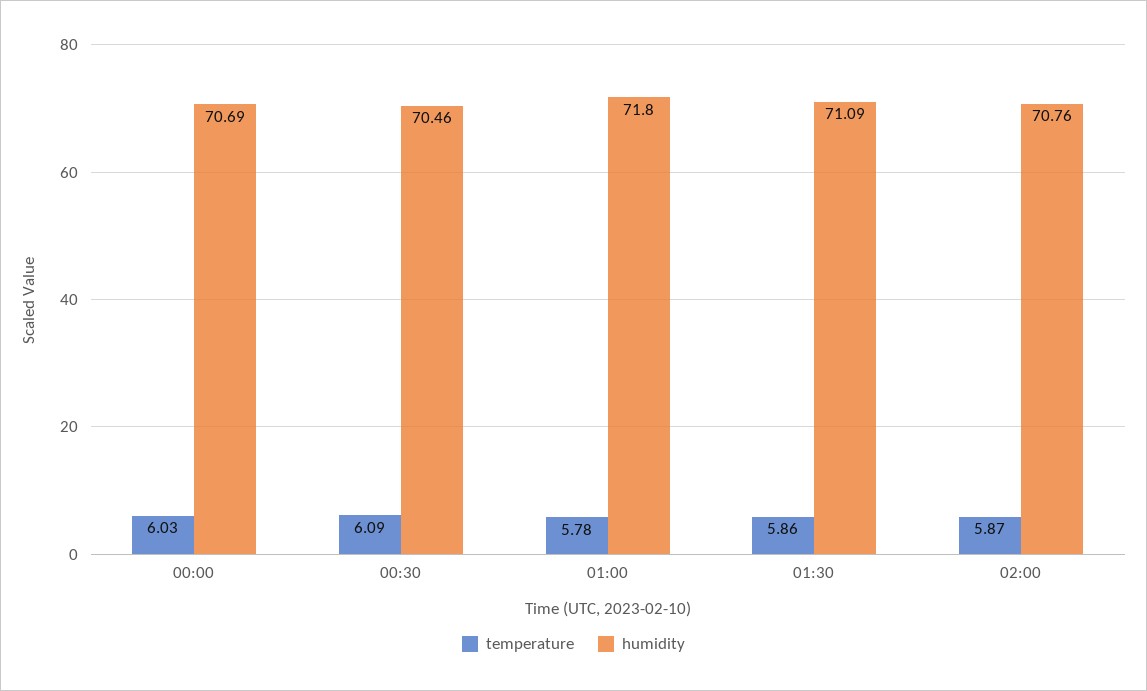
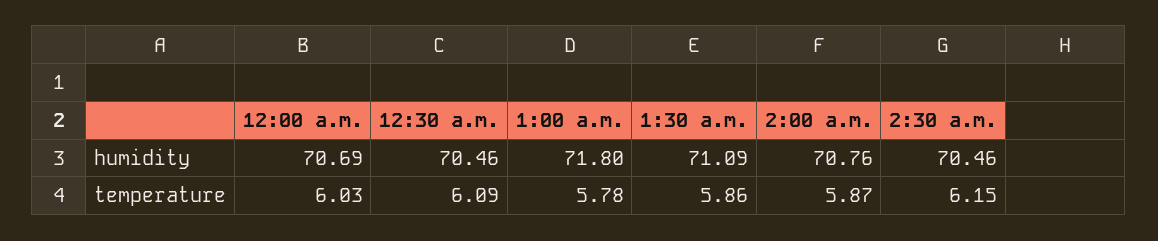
humidity, 2:30 a.m.: none -> 70.46
temperature, 2:30 a.m.: none -> 6.15

